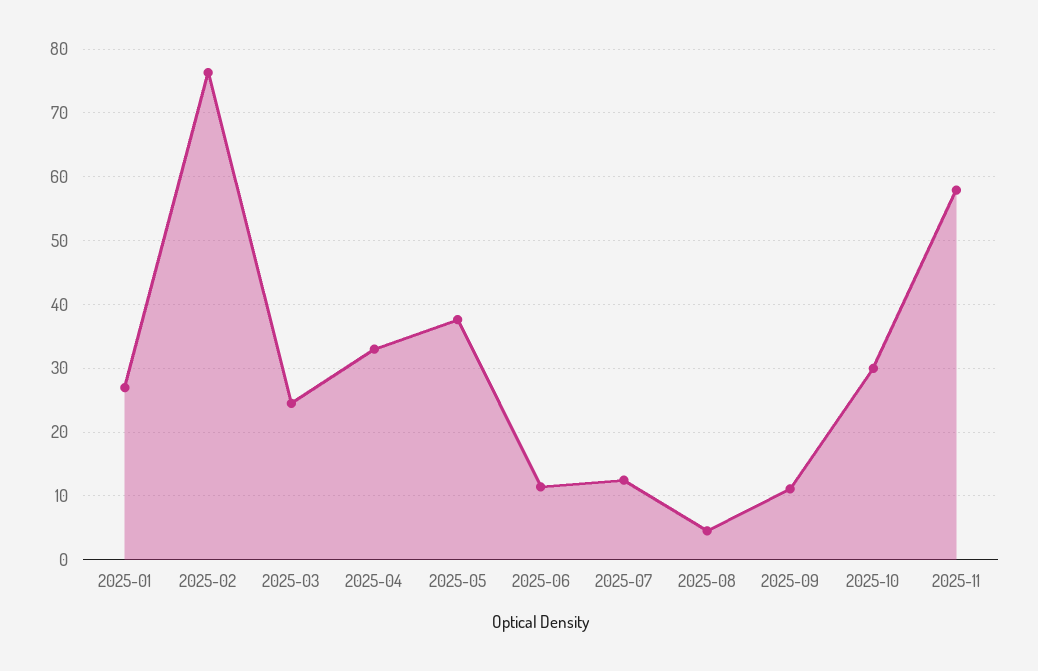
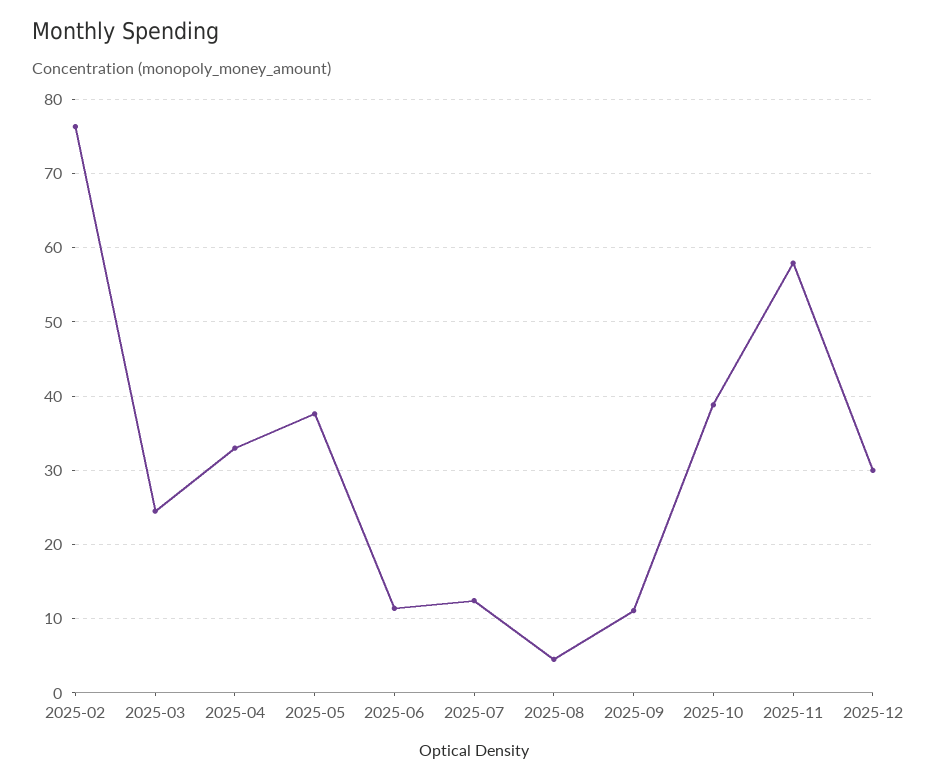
2025-01: 27 -> none
2025-10: 30 -> 39
2025-12: none -> 30

